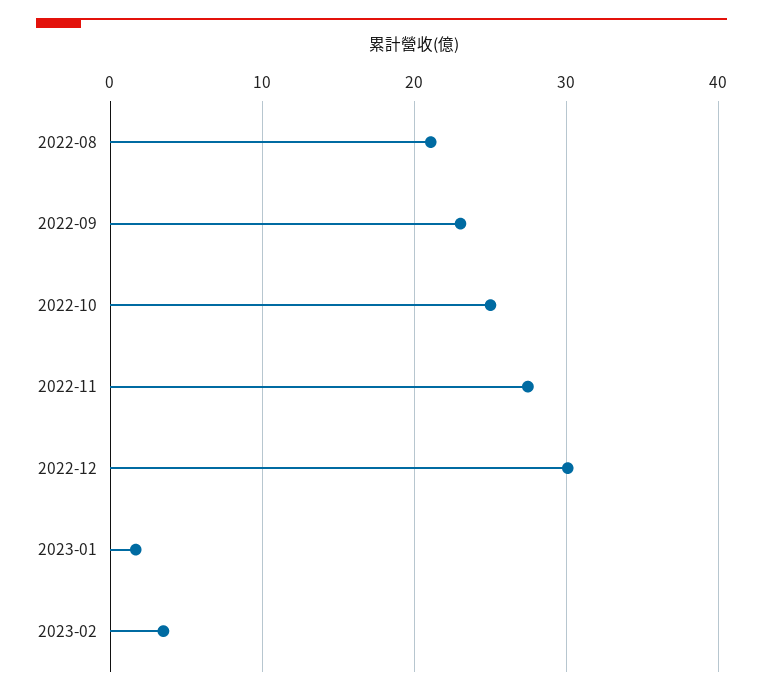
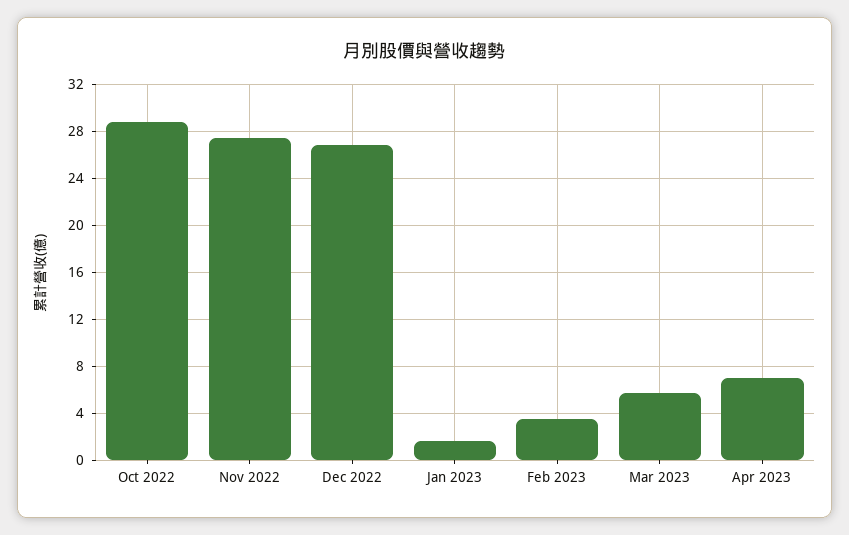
2022-08: 21 -> none
2022-09: 23 -> none
2022-10: 25 -> 29
2022-12: 30 -> 27
Mar 2023: none -> 6
Apr 2023: none -> 7

